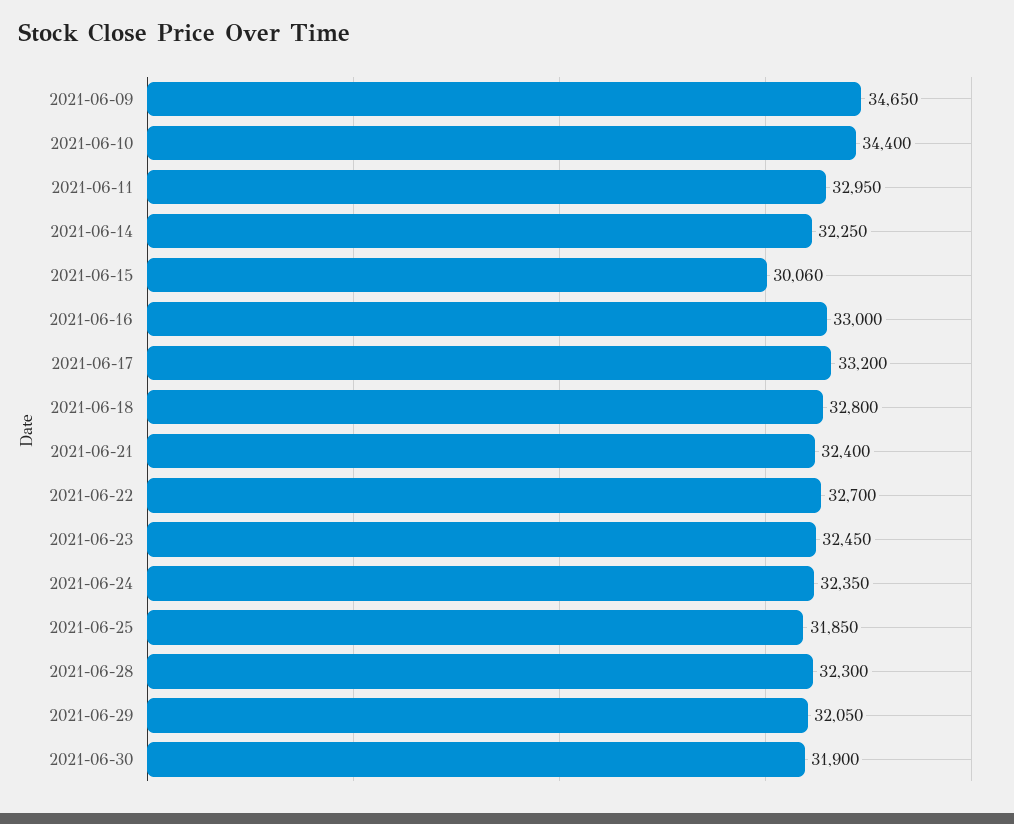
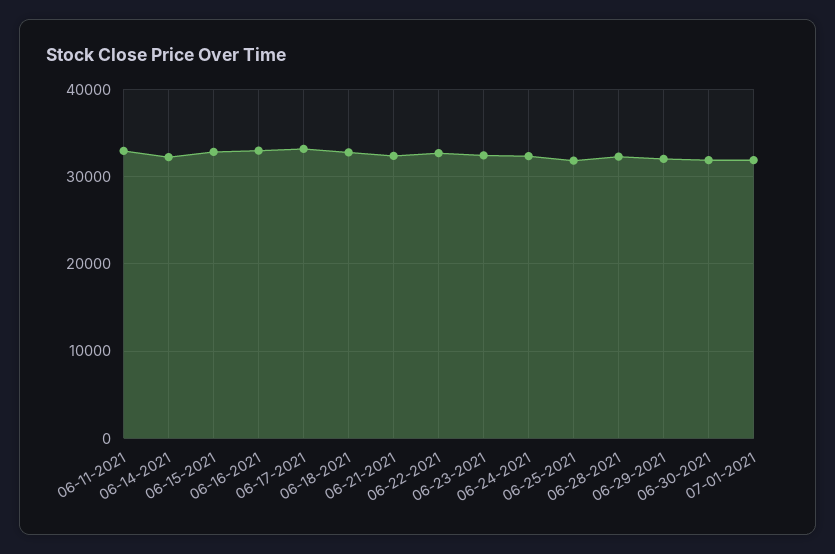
2021-06-09: 34650 -> none
2021-06-10: 34400 -> none
2021-06-15: 30060 -> 33000
07-01-2021: none -> 32000

